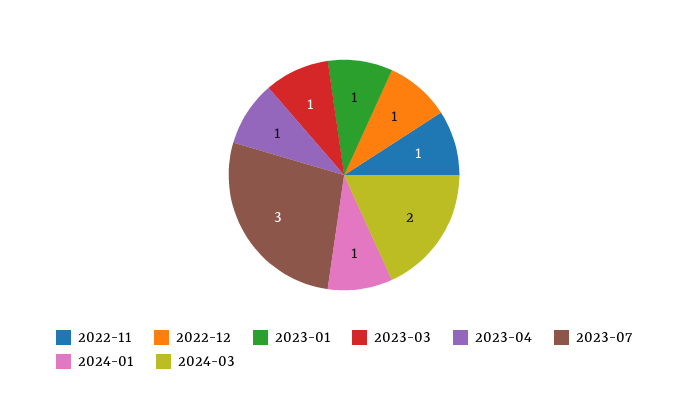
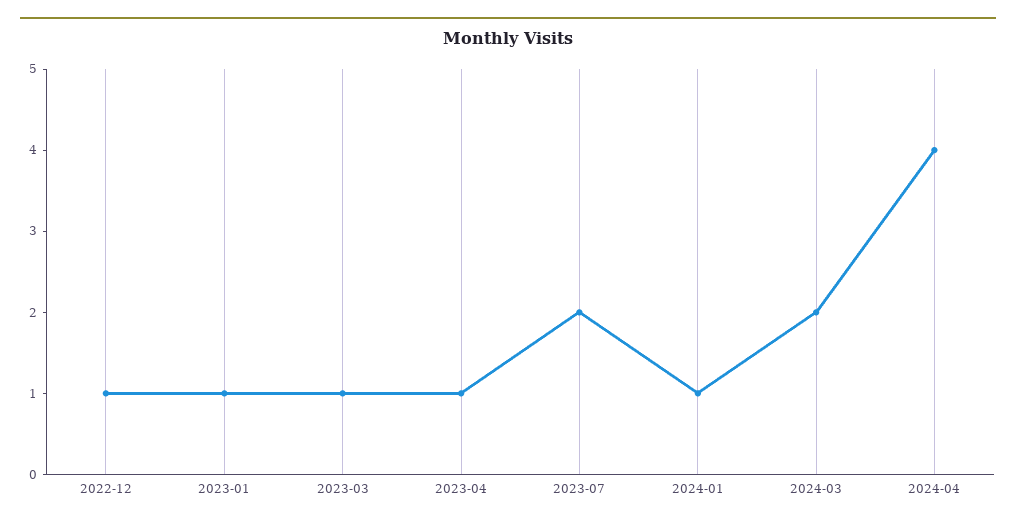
2022-11: 1 -> none
2023-07: 3 -> 2
2024-04: none -> 4

